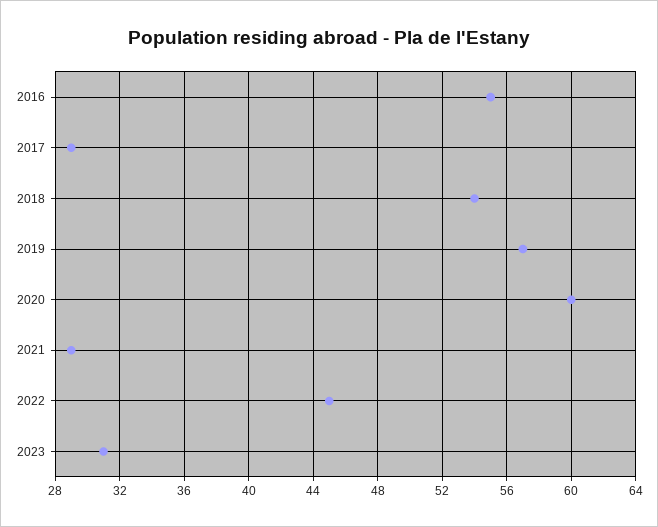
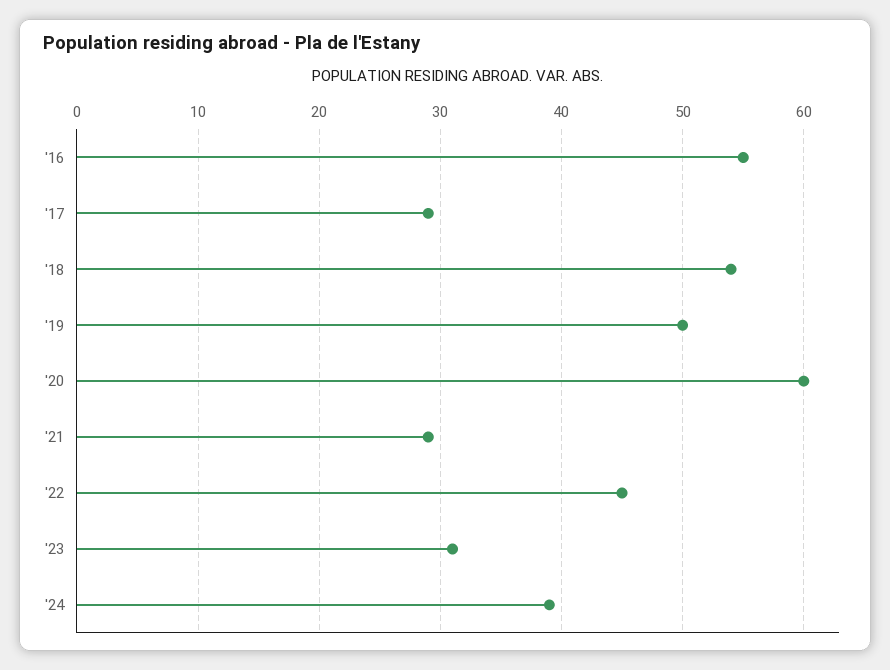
2019: 57 -> 50
'24: none -> 39

